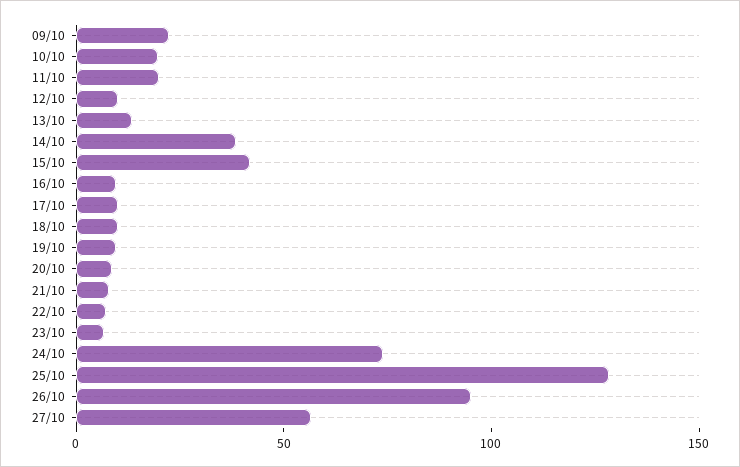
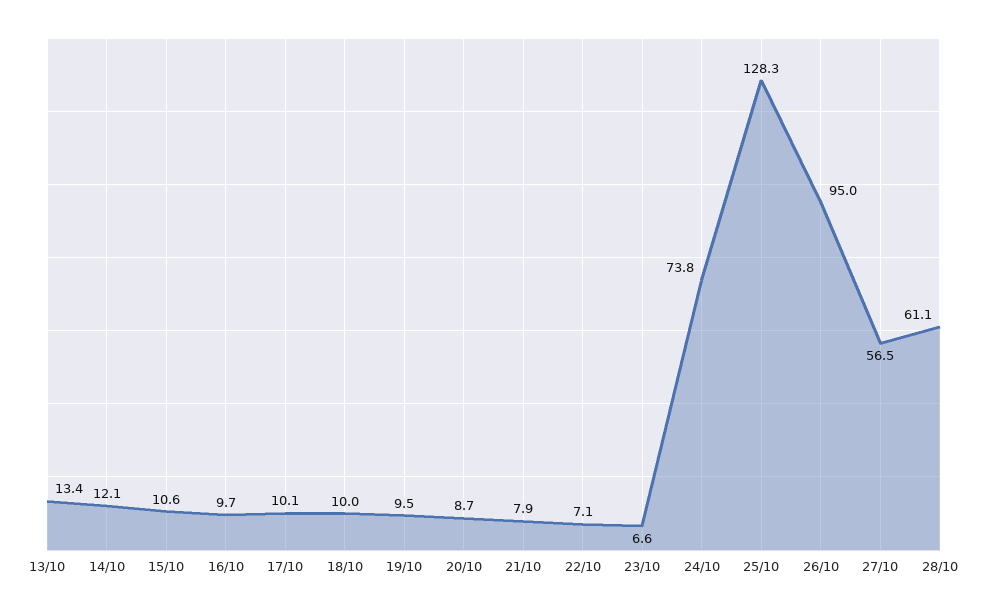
09/10: 20 -> none
10/10: 20 -> none
11/10: 20 -> none
12/10: 10 -> none
14/10: 40 -> 12.1
15/10: 40 -> 10.6
28/10: none -> 61.1

